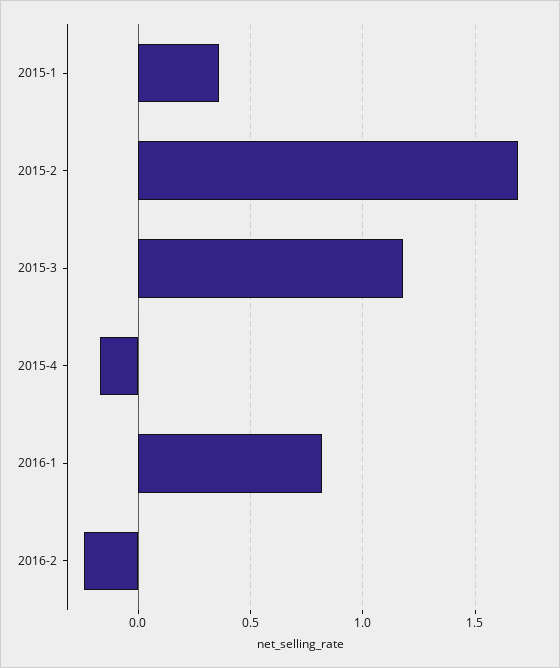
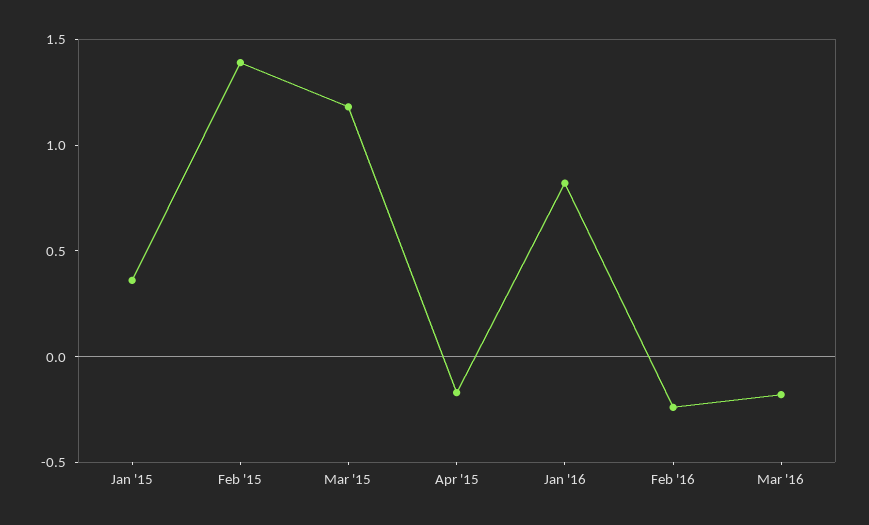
2015-2: 1.7 -> 1.4
Mar '16: none -> -0.2

